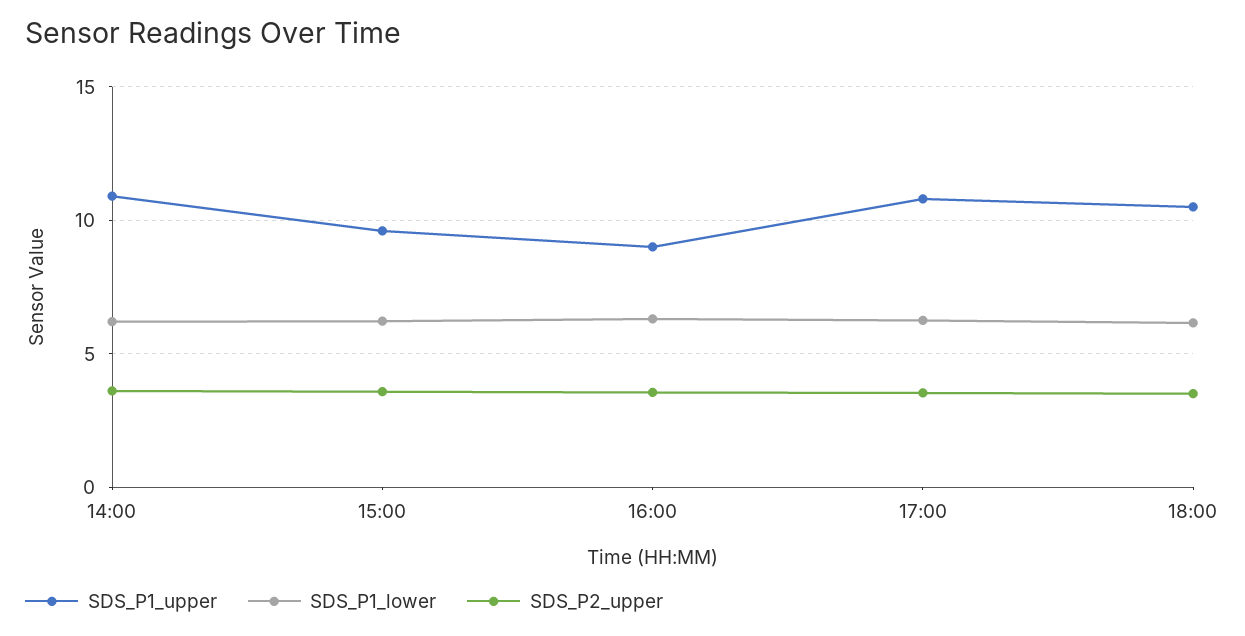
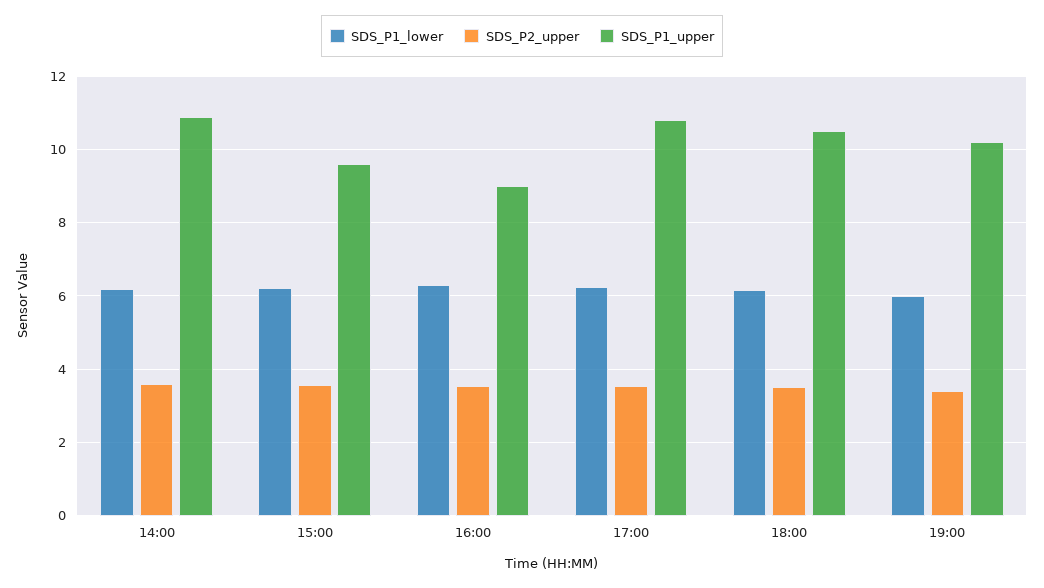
SDS_P1_lower, 19:00: none -> 6
SDS_P2_upper, 19:00: none -> 3.4
SDS_P1_upper, 19:00: none -> 10.2

